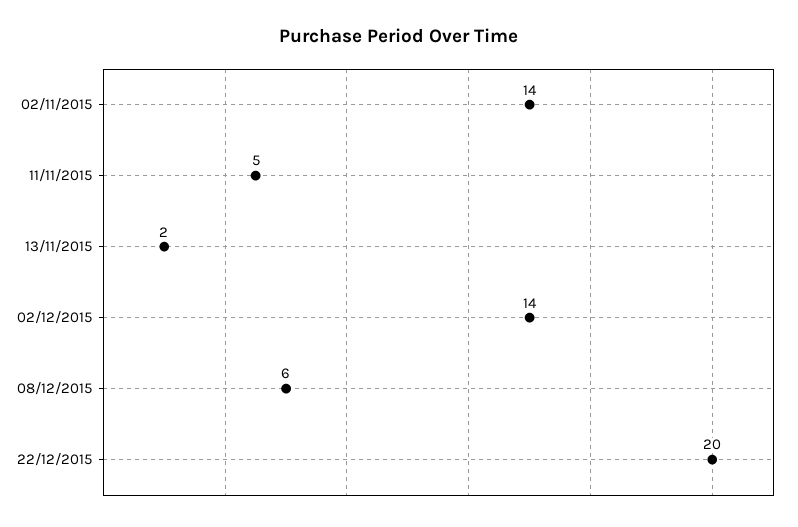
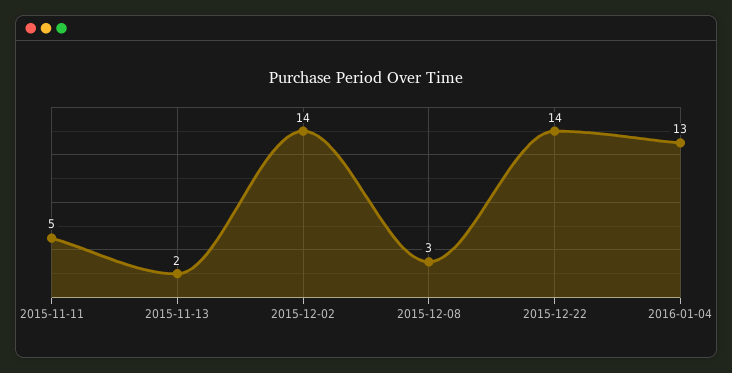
02/11/2015: 14 -> none
08/12/2015: 6 -> 3
22/12/2015: 20 -> 14
2016-01-04: none -> 13

